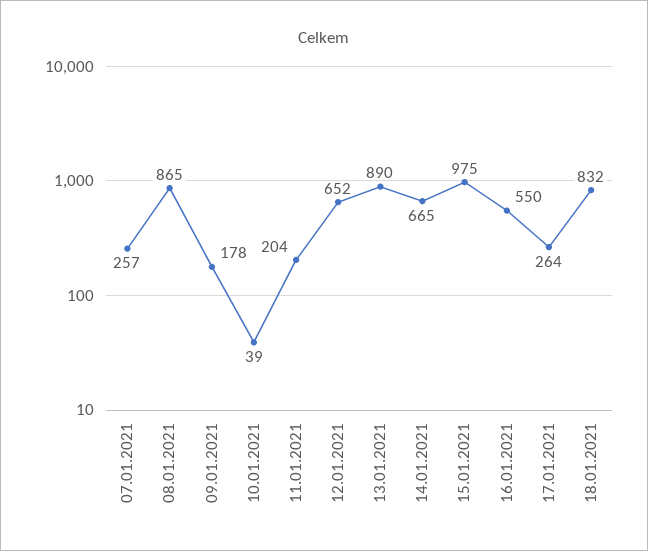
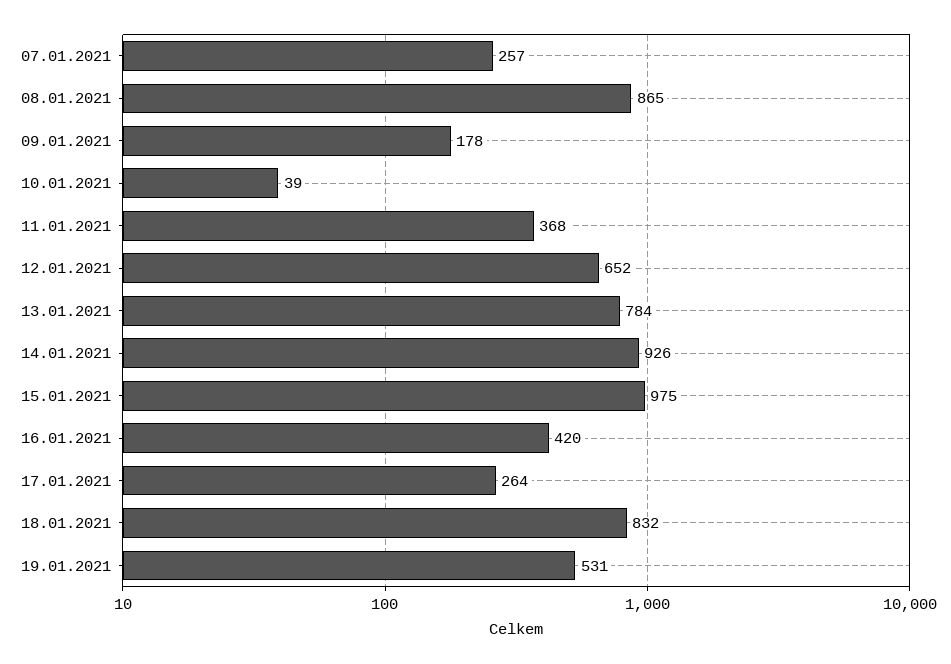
11.01.2021: 204 -> 368
13.01.2021: 890 -> 784
14.01.2021: 665 -> 926
16.01.2021: 550 -> 420
19.01.2021: none -> 531

